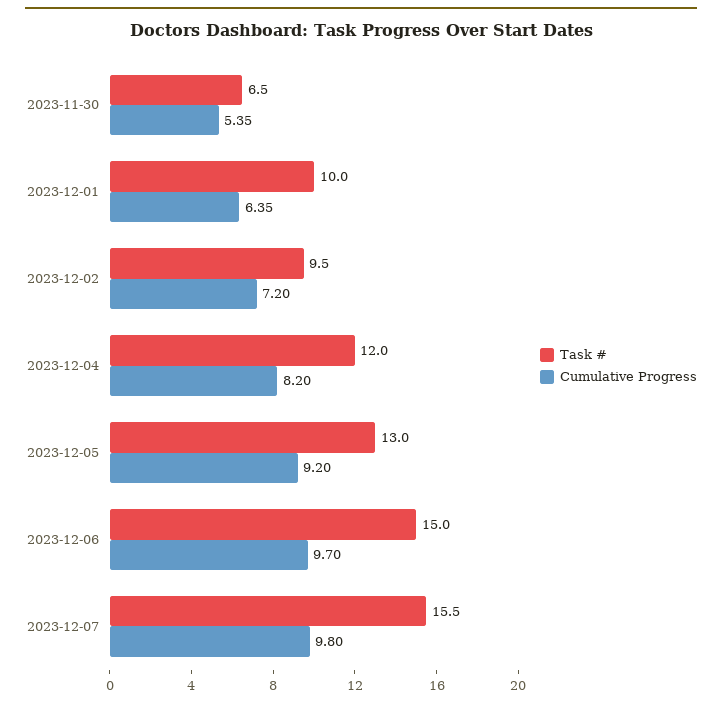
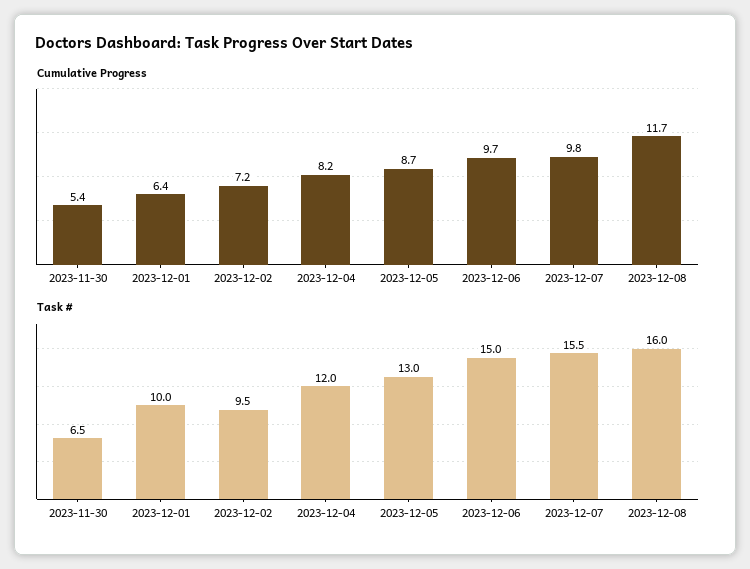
Cumulative Progress, 2023-12-05: 9.2 -> 8.7
Cumulative Progress, 2023-12-08: none -> 11.7
Task #, 2023-12-08: none -> 16

